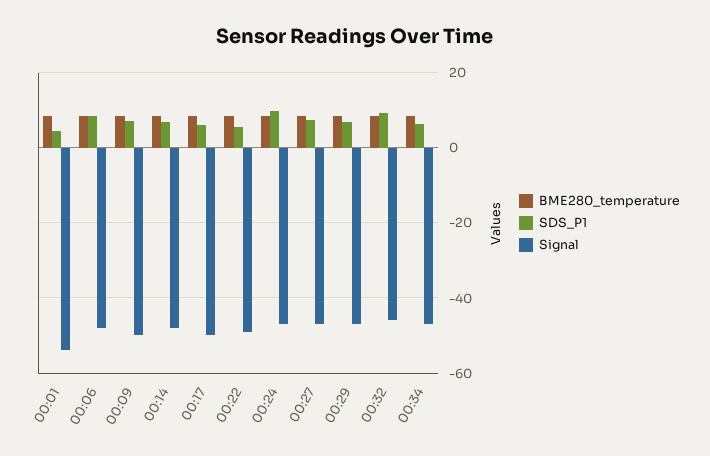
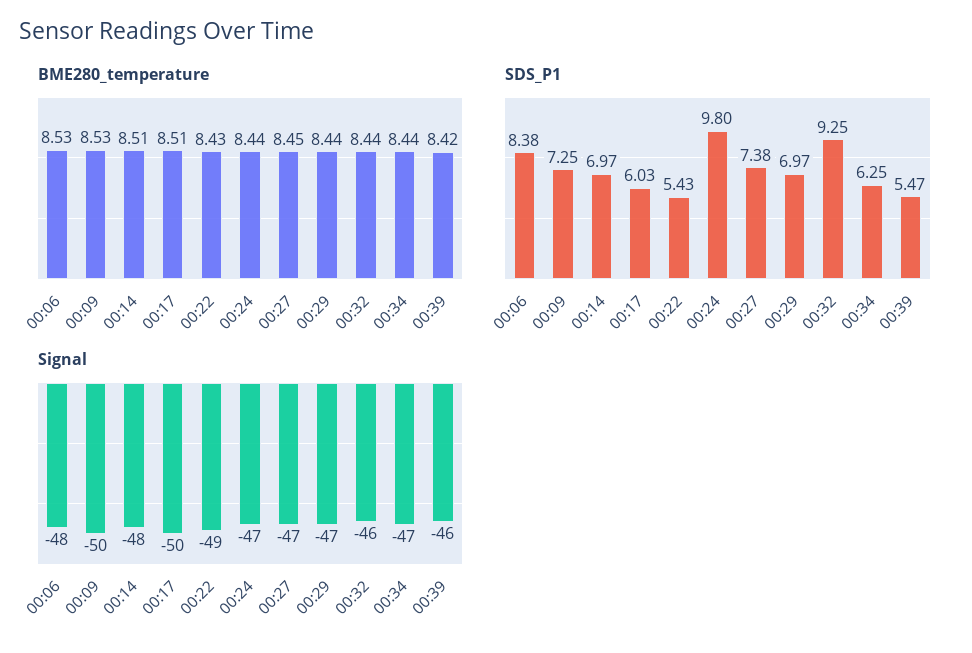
BME280_temperature, 00:01: 8 -> none
SDS_P1, 00:01: 4 -> none
Signal, 00:01: -54 -> none
BME280_temperature, 00:39: none -> 8.42
SDS_P1, 00:39: none -> 5.47
Signal, 00:39: none -> -46

